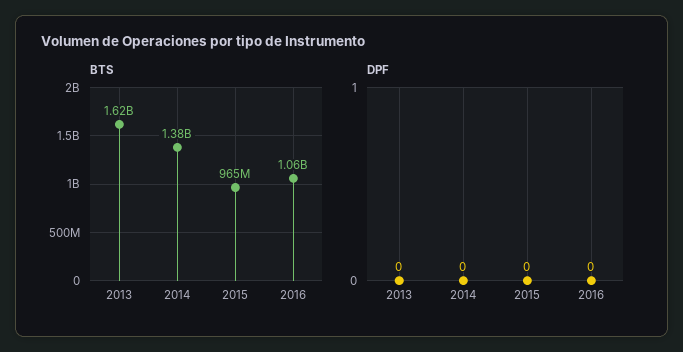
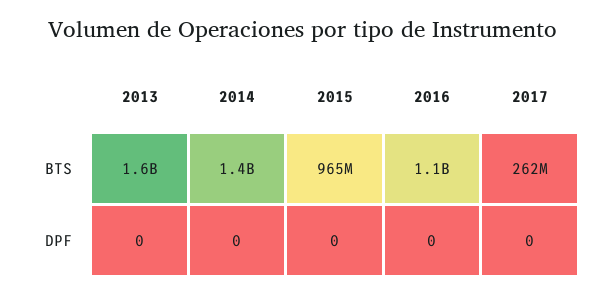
BTS, 2017: none -> 262000000
DPF, 2017: none -> 0

